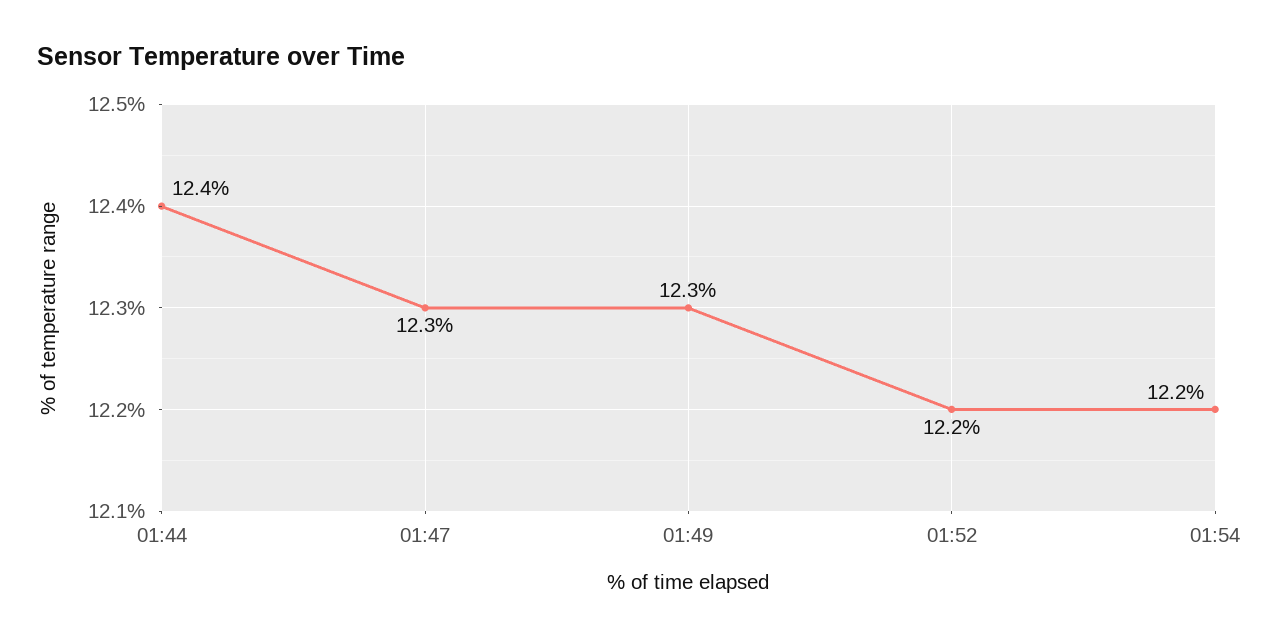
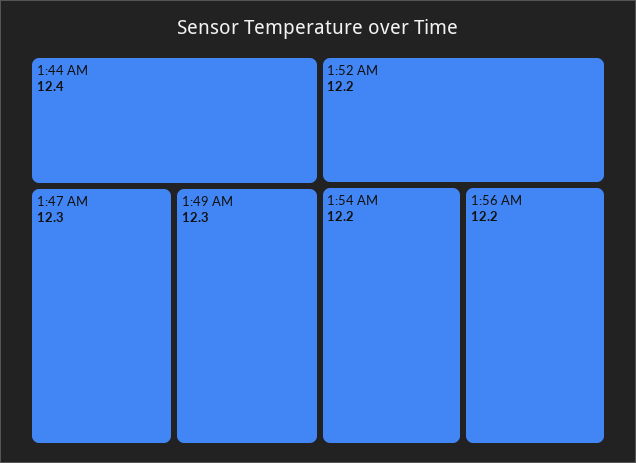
1:56 AM: none -> 12.2

